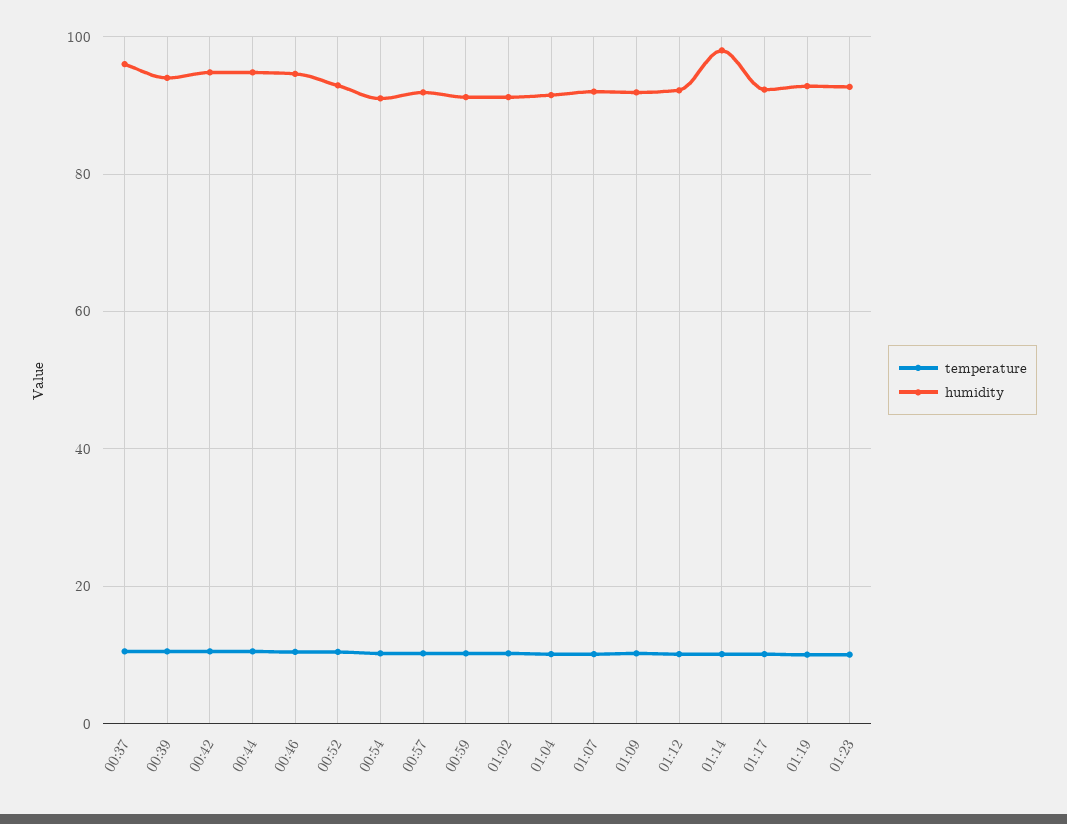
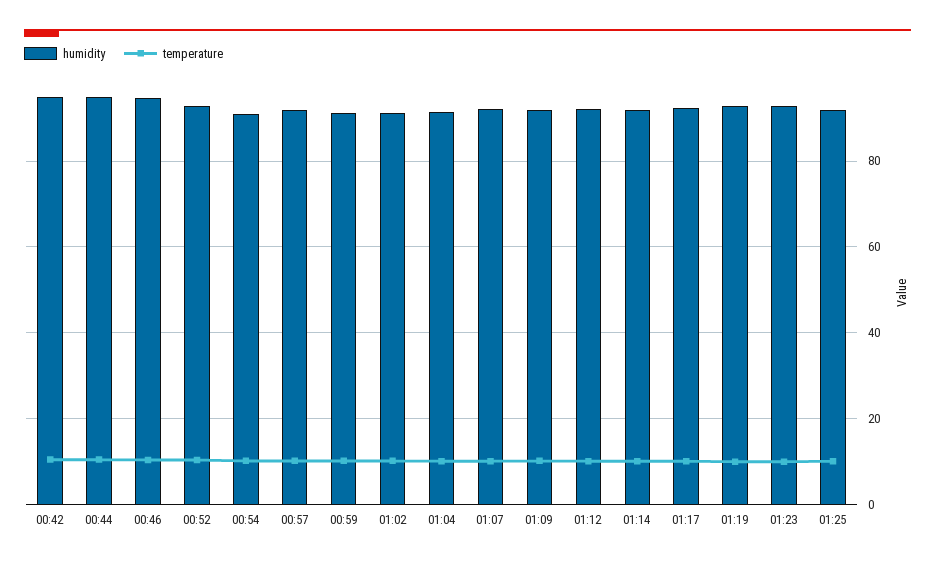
temperature, 00:37: 10 -> none
humidity, 00:37: 96 -> none
temperature, 00:39: 10 -> none
humidity, 00:39: 94 -> none
humidity, 01:14: 98 -> 92
humidity, 01:25: none -> 92
temperature, 01:25: none -> 10

